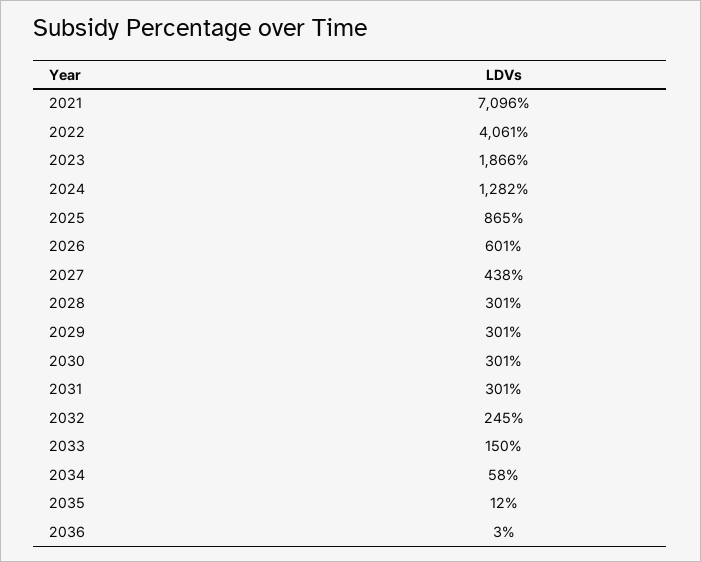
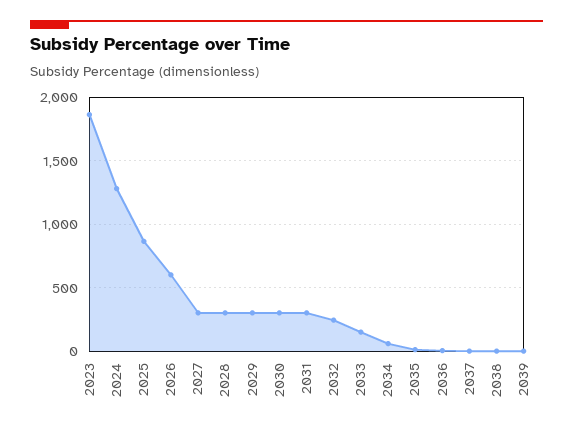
2021: 7096 -> none
2022: 4061 -> none
2027: 438 -> 300
2037: none -> 0
2038: none -> 0
2039: none -> 0

